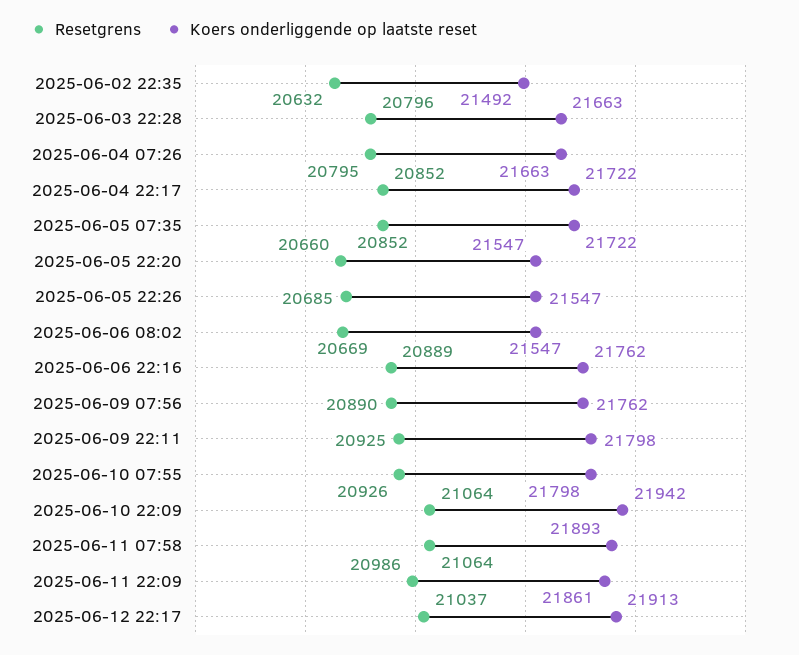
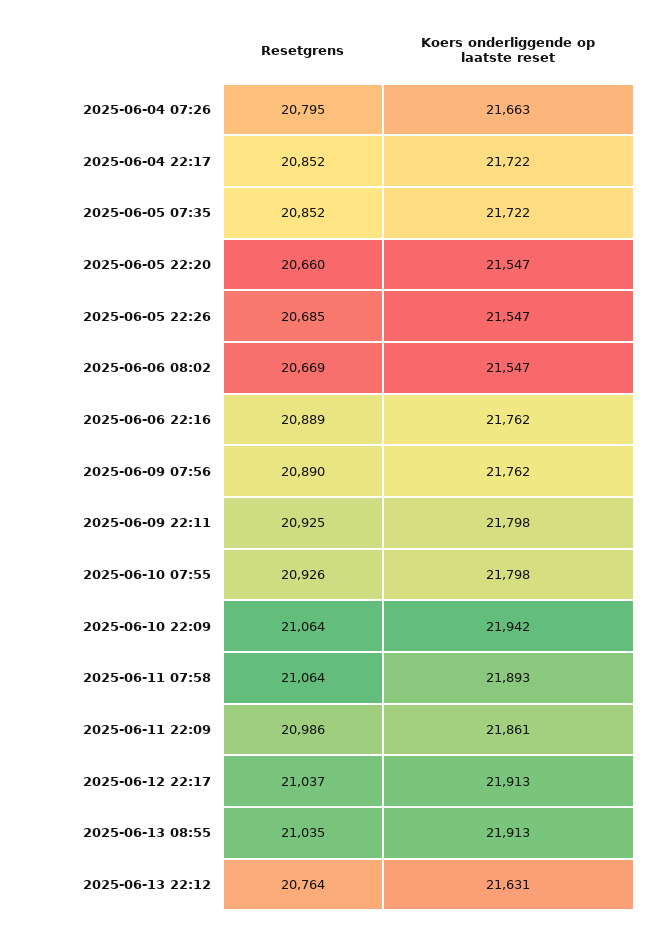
Resetgrens, 2025-06-02 22:35: 20632 -> none
Koers onderliggende op laatste reset, 2025-06-02 22:35: 21492 -> none
Resetgrens, 2025-06-03 22:28: 20796 -> none
Koers onderliggende op laatste reset, 2025-06-03 22:28: 21663 -> none
Resetgrens, 2025-06-13 08:55: none -> 21035
Koers onderliggende op laatste reset, 2025-06-13 08:55: none -> 21913
Resetgrens, 2025-06-13 22:12: none -> 20764
Koers onderliggende op laatste reset, 2025-06-13 22:12: none -> 21631

